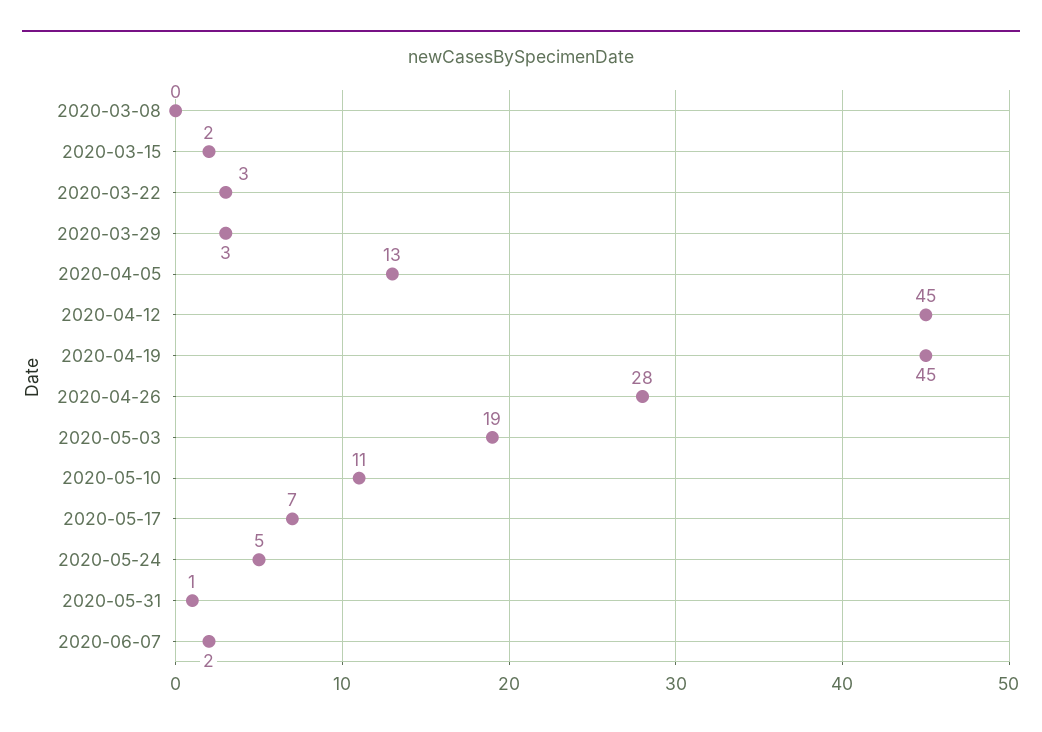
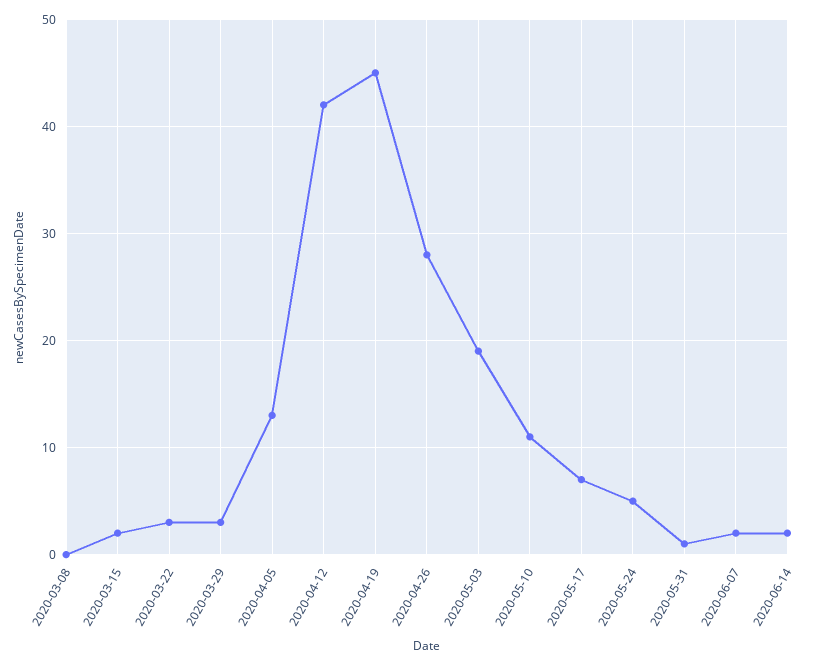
2020-04-12: 45 -> 42
2020-06-14: none -> 2

